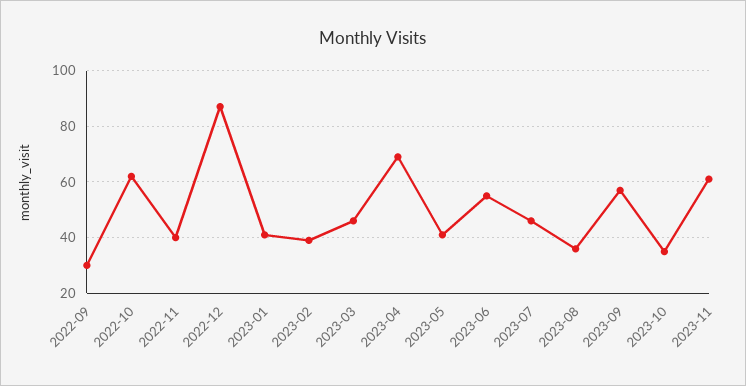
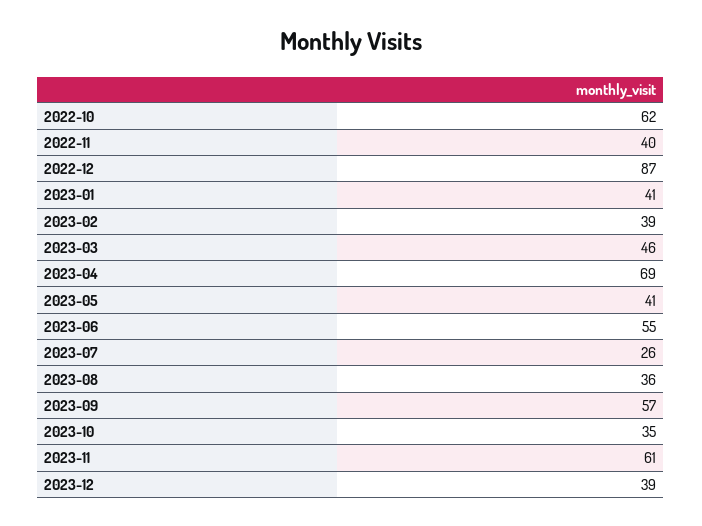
2022-09: 30 -> none
2023-07: 45 -> 26
2023-12: none -> 39

